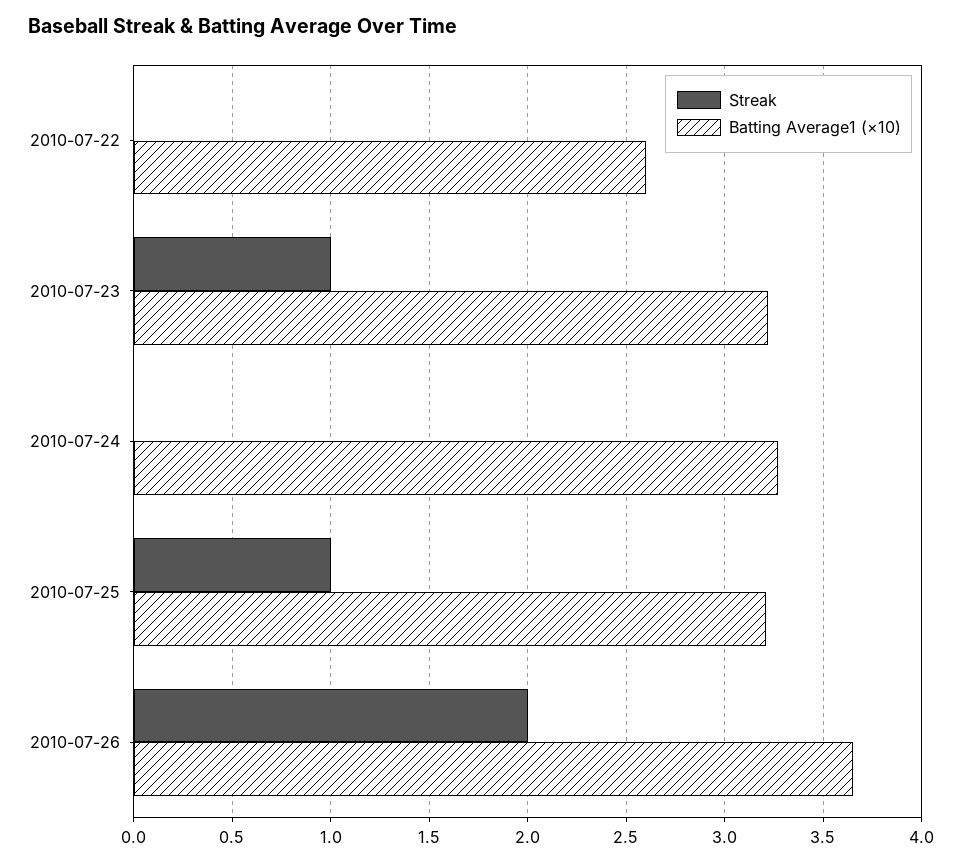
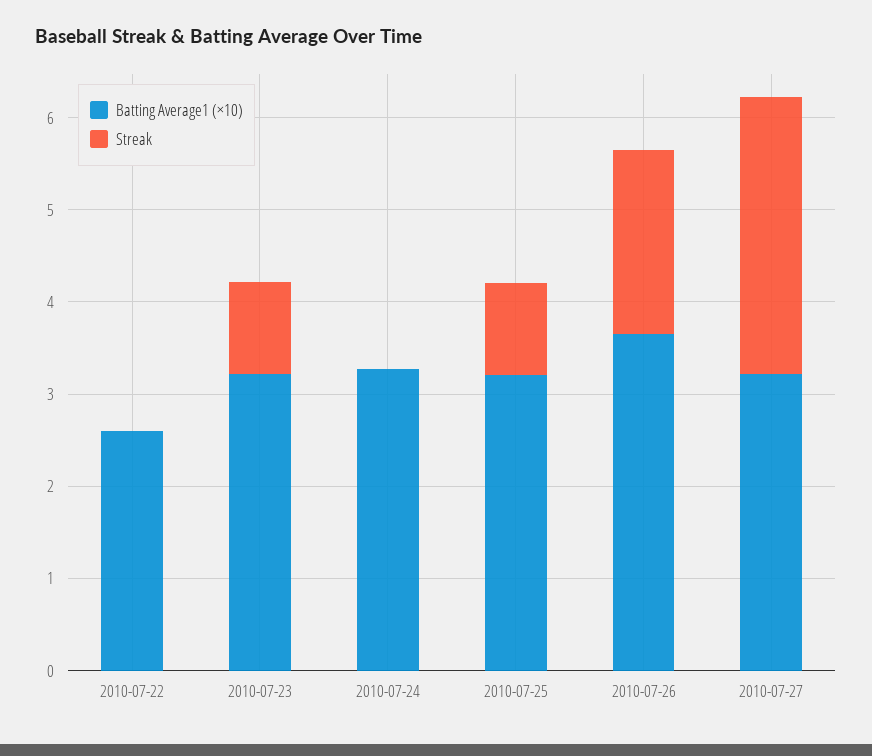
Batting Average1 (×10), 2010-07-27: none -> 3.2
Streak, 2010-07-27: none -> 3

